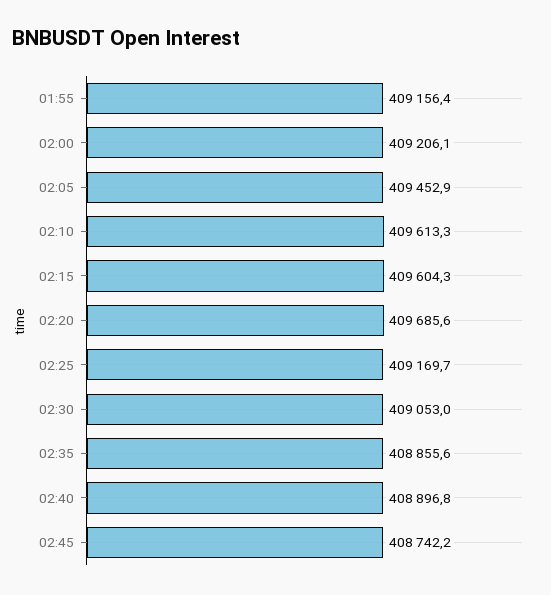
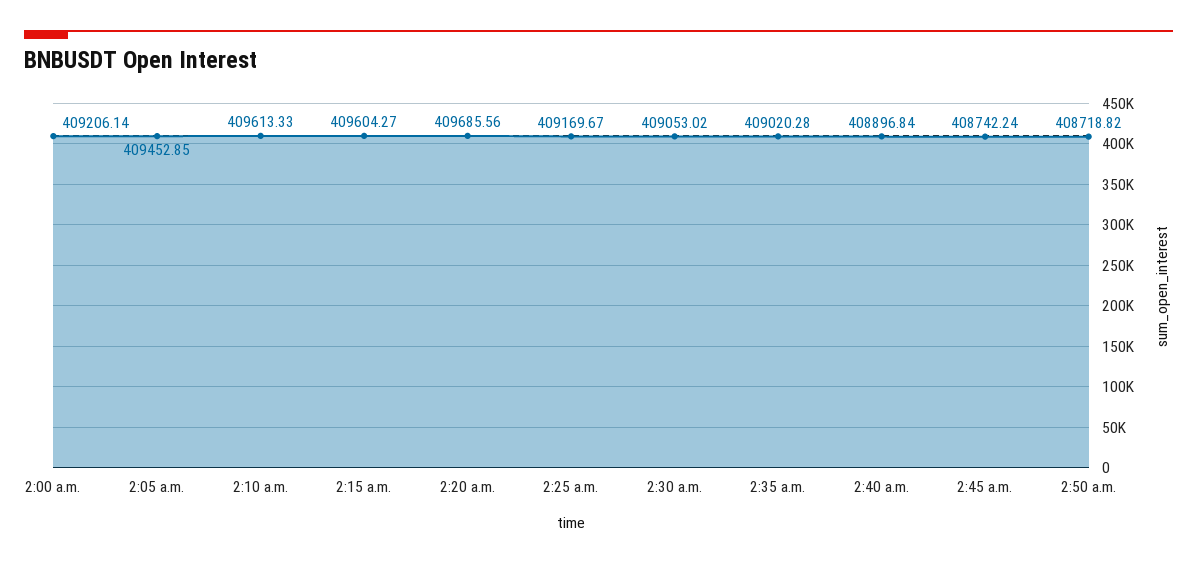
01:55: 409156.4 -> none
02:35: 408855.6 -> 409020.28
2:50 a.m.: none -> 408718.82

